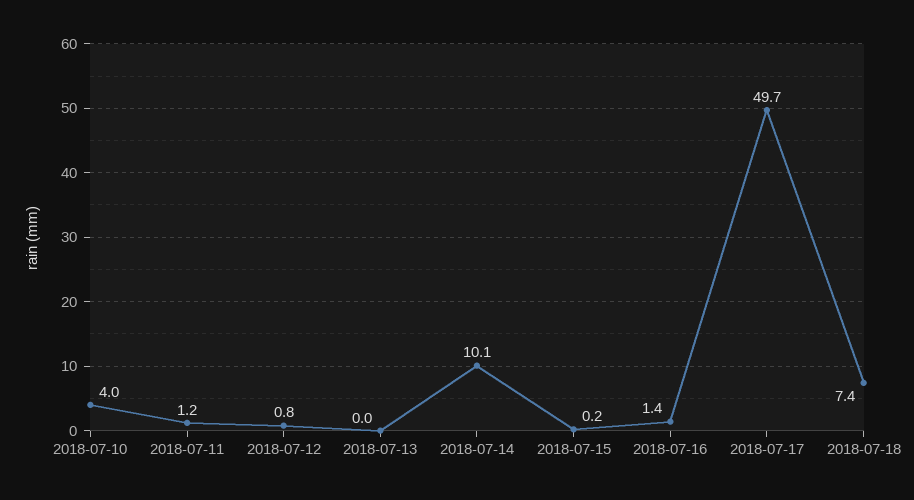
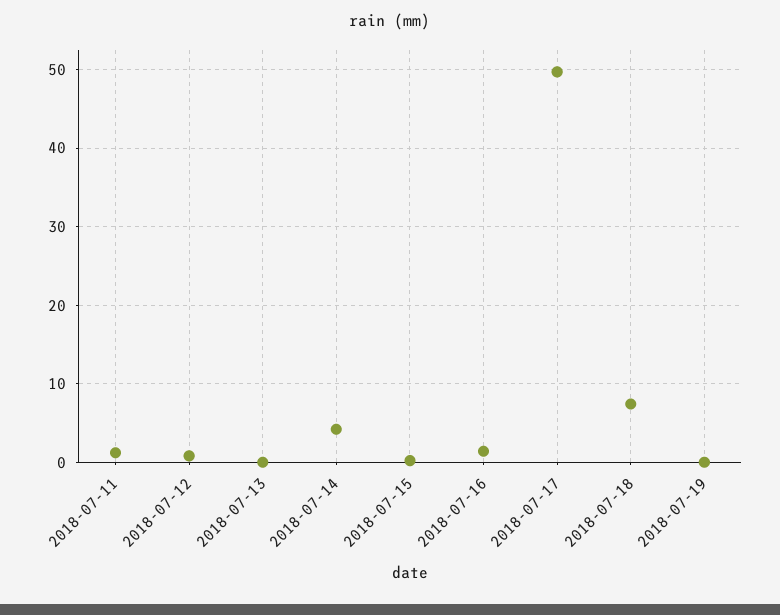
2018-07-10: 4 -> none
2018-07-14: 10.1 -> 4
2018-07-19: none -> 0

